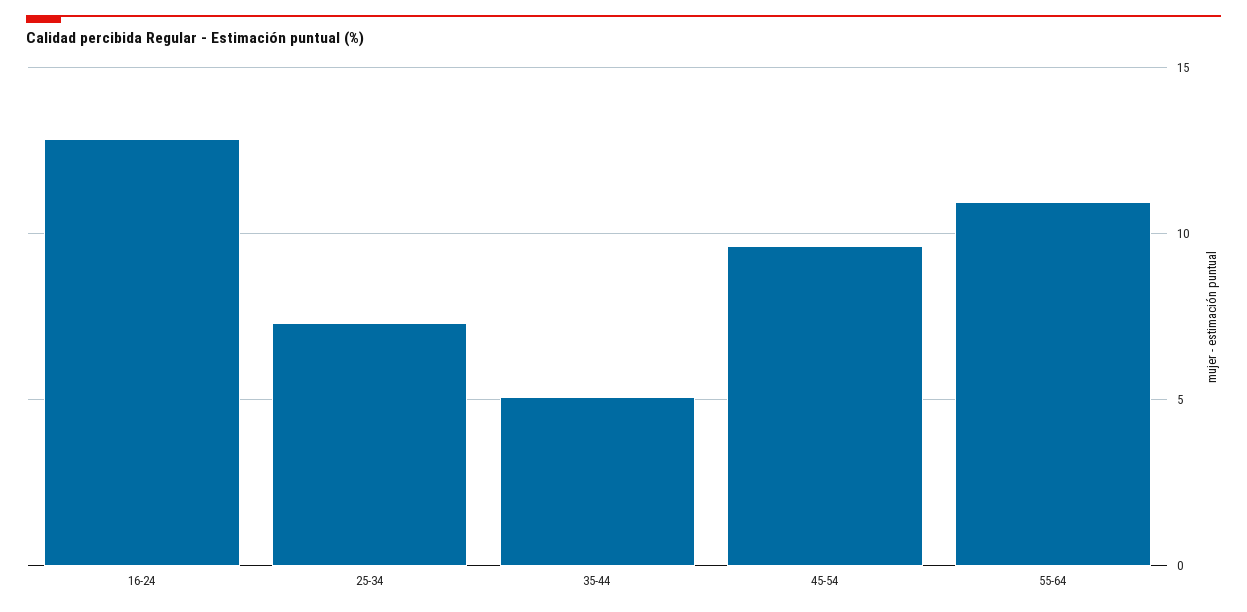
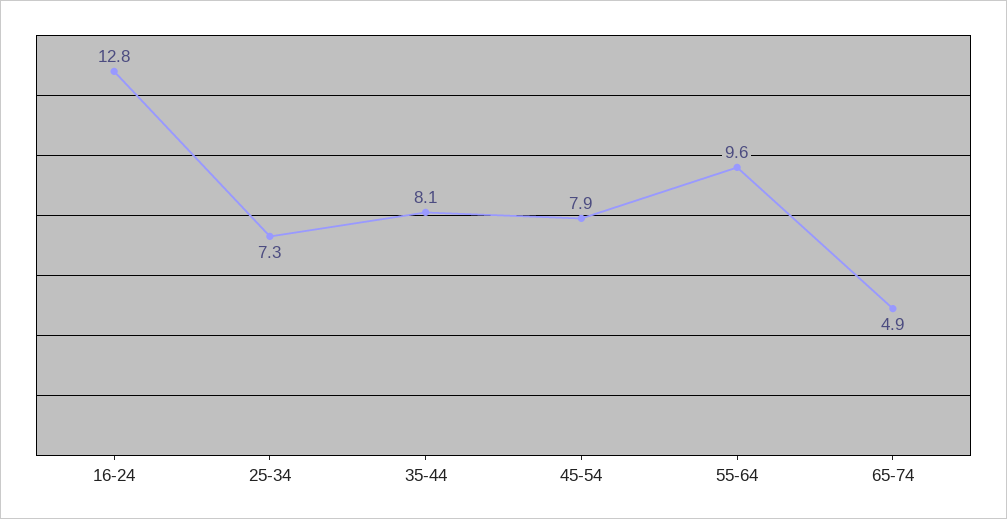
35-44: 5 -> 8.1
45-54: 9.5 -> 7.9
55-64: 11 -> 9.6
65-74: none -> 4.9

